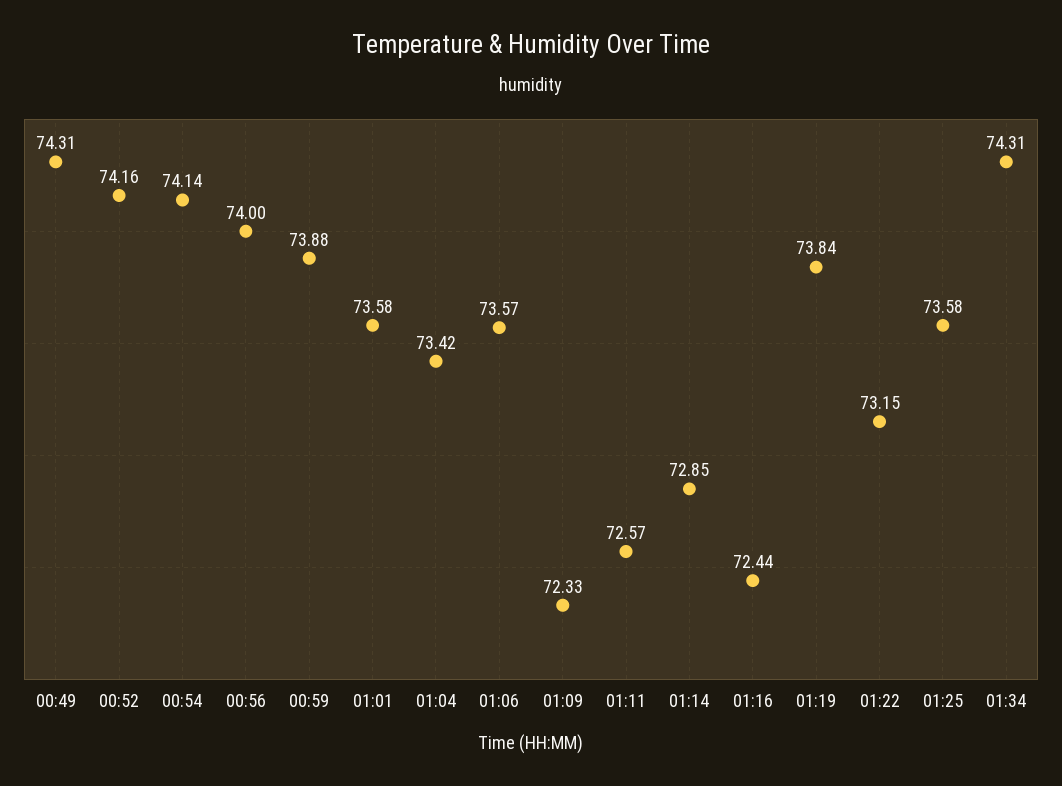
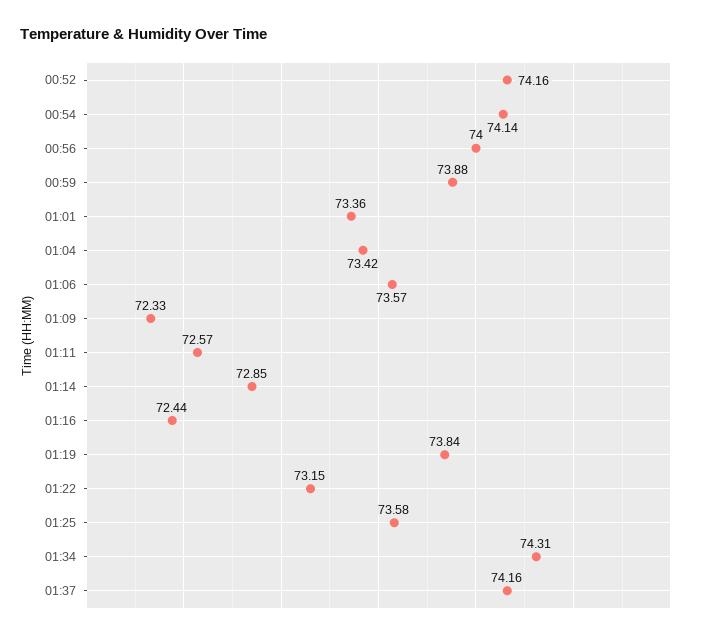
00:49: 74.31 -> none
01:01: 73.58 -> 73.36
01:37: none -> 74.16

